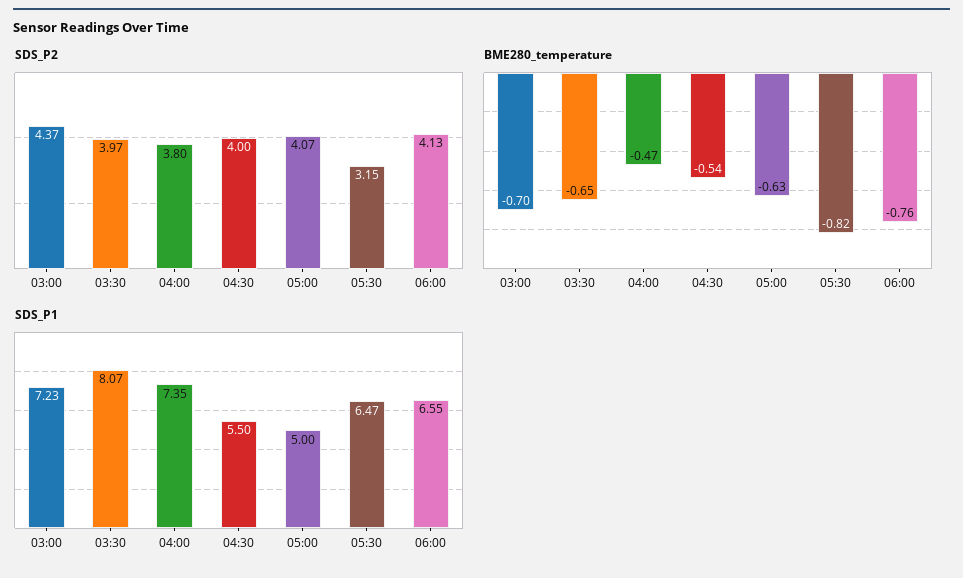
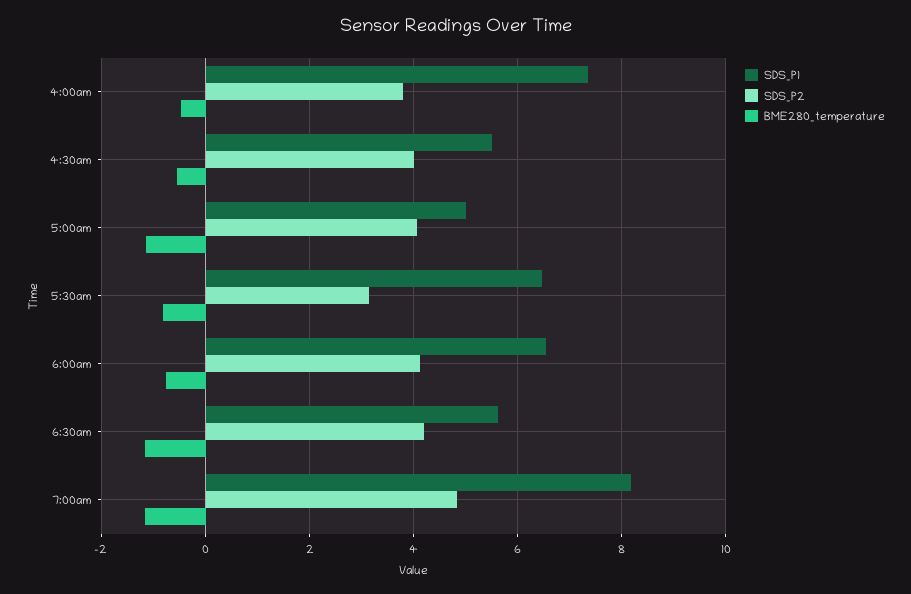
SDS_P2, 03:00: 4.37 -> none
SDS_P2, 03:30: 3.97 -> none
BME280_temperature, 03:00: -0.7 -> none
BME280_temperature, 03:30: -0.65 -> none
BME280_temperature, 05:00: -0.63 -> -1.2
SDS_P1, 03:00: 7.23 -> none
SDS_P1, 03:30: 8.07 -> none
SDS_P1, 6:30am: none -> 5.6
SDS_P2, 6:30am: none -> 4.2
BME280_temperature, 6:30am: none -> -1.2
SDS_P1, 7:00am: none -> 8.2
SDS_P2, 7:00am: none -> 4.8
BME280_temperature, 7:00am: none -> -1.2

